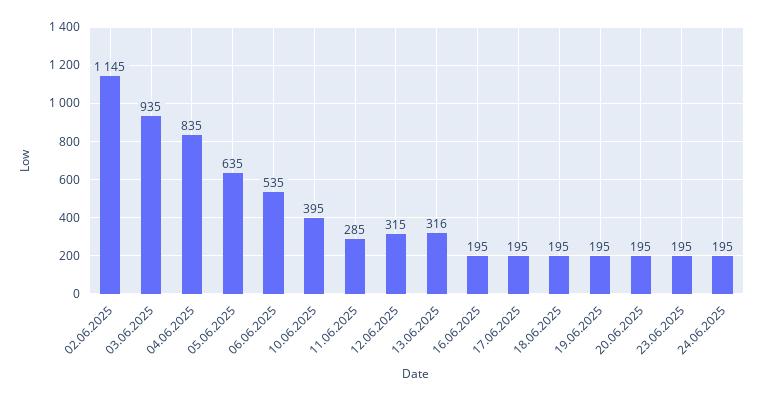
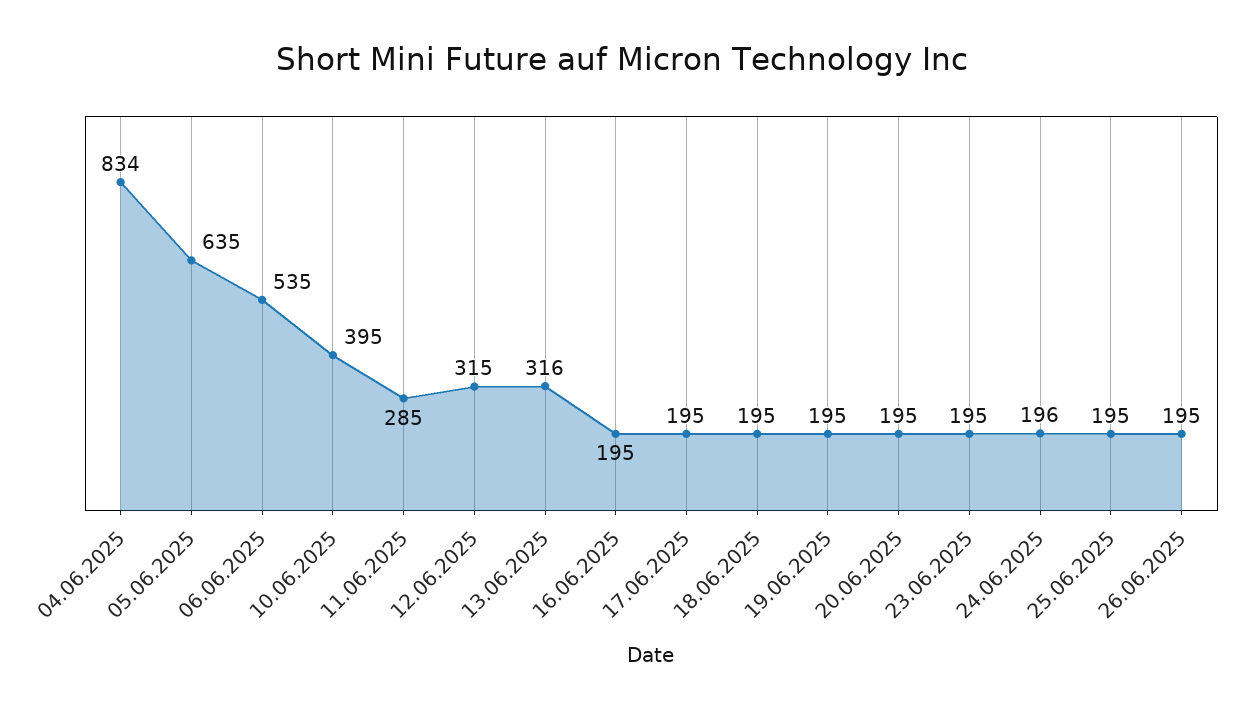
02.06.2025: 1145 -> none
03.06.2025: 935 -> none
04.06.2025: 835 -> 834
24.06.2025: 195 -> 196
25.06.2025: none -> 195
26.06.2025: none -> 195

